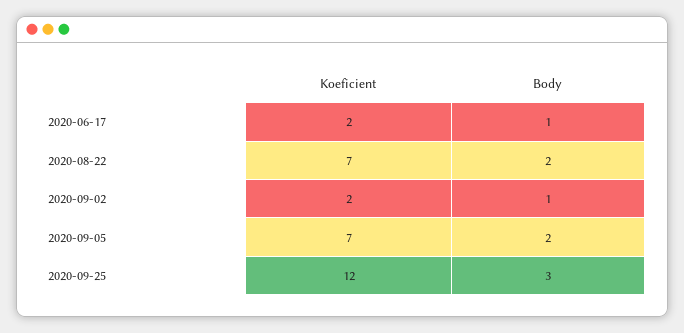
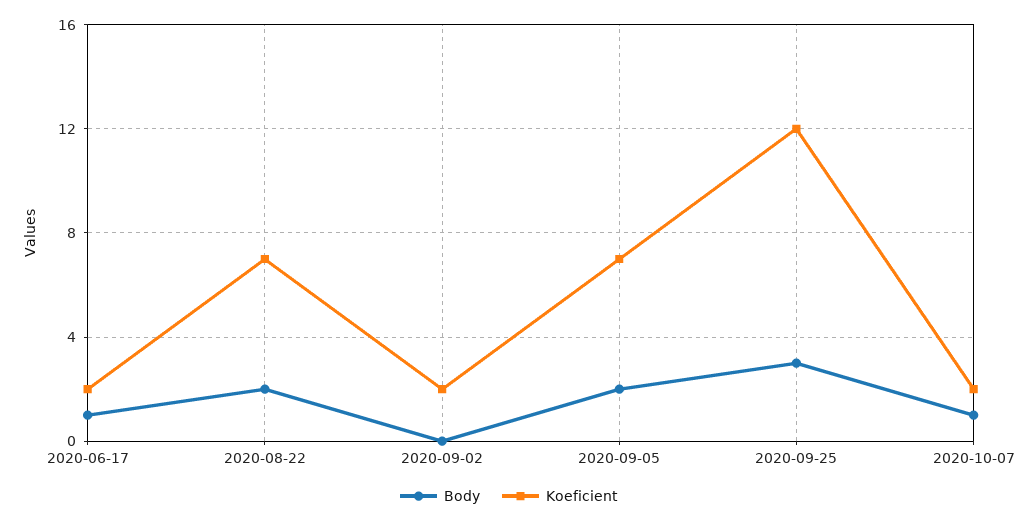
Body, 2020-09-02: 1 -> 0
Body, 2020-10-07: none -> 1
Koeficient, 2020-10-07: none -> 2

